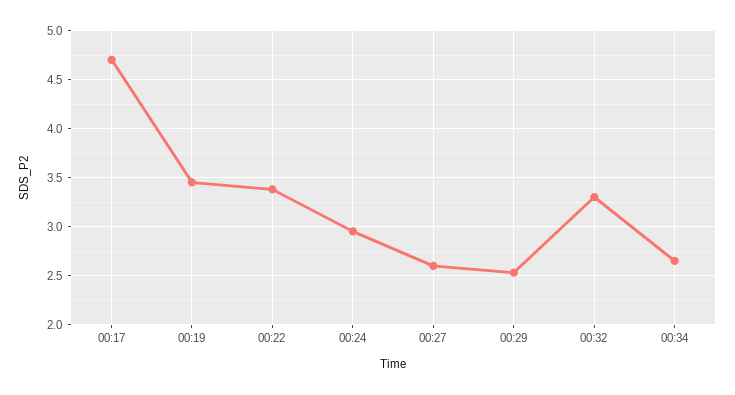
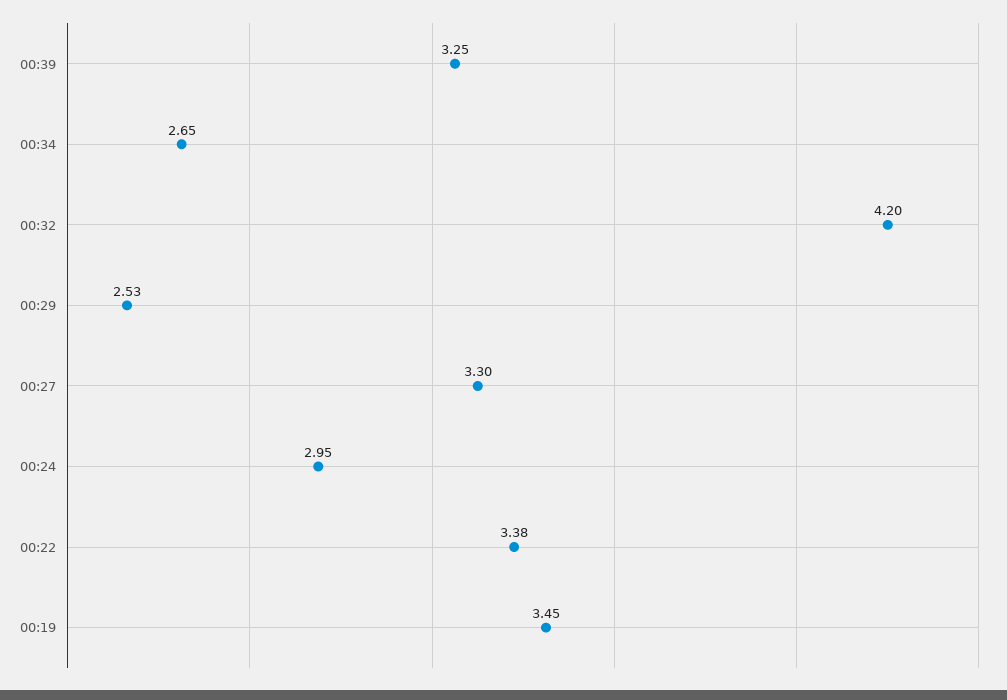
00:17: 4.7 -> none
00:27: 2.6 -> 3.3
00:32: 3.3 -> 4.2
00:39: none -> 3.25

